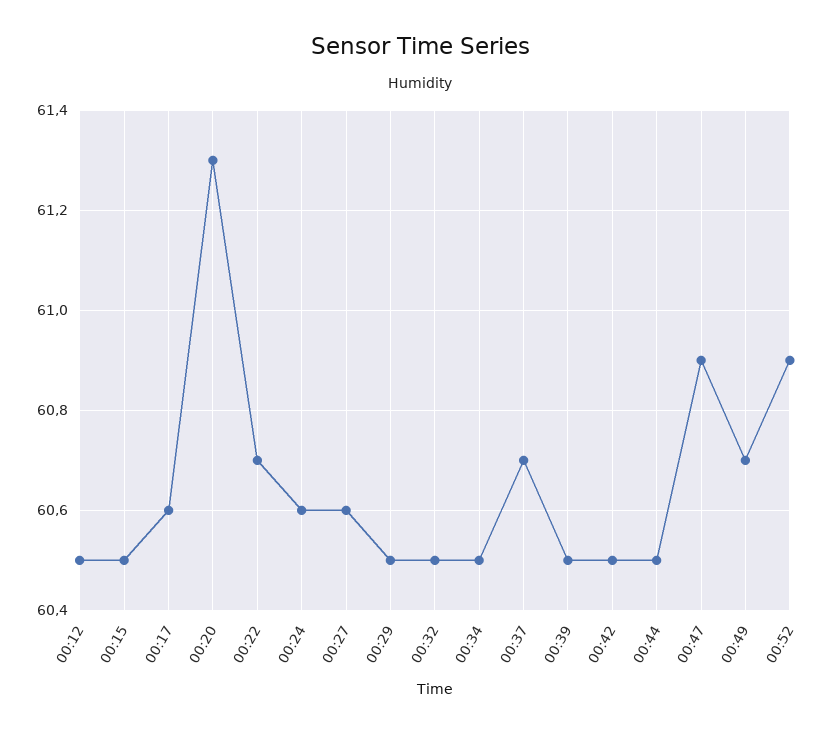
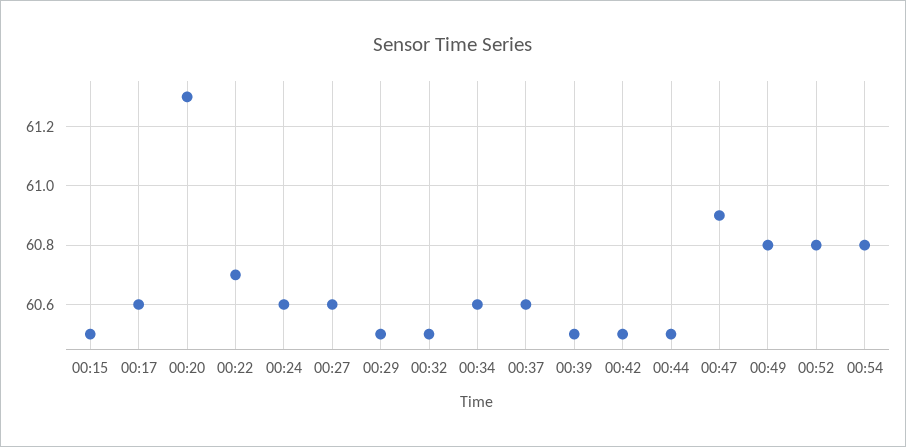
00:12: 60.5 -> none
00:34: 60.5 -> 60.6
00:37: 60.7 -> 60.6
00:49: 60.7 -> 60.8
00:52: 60.9 -> 60.8
00:54: none -> 60.8

